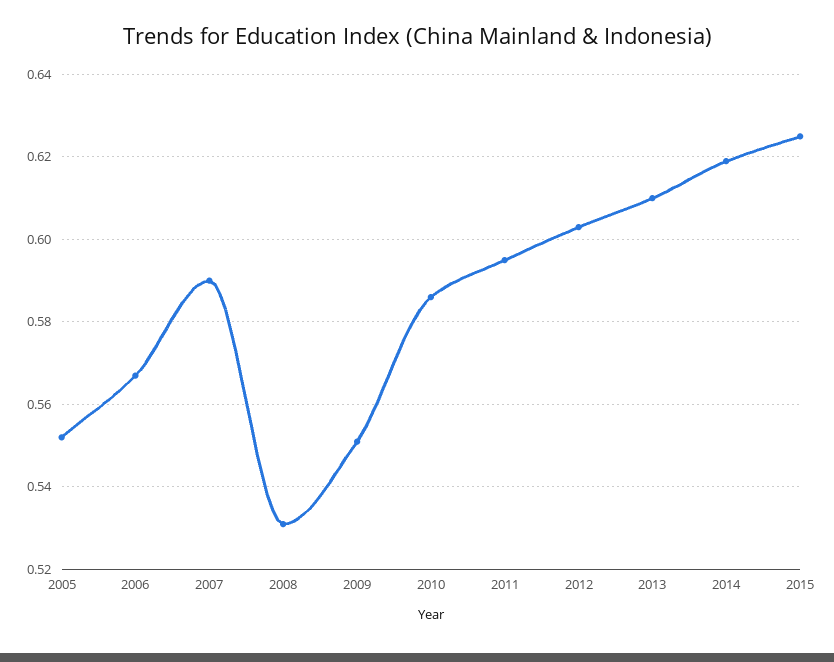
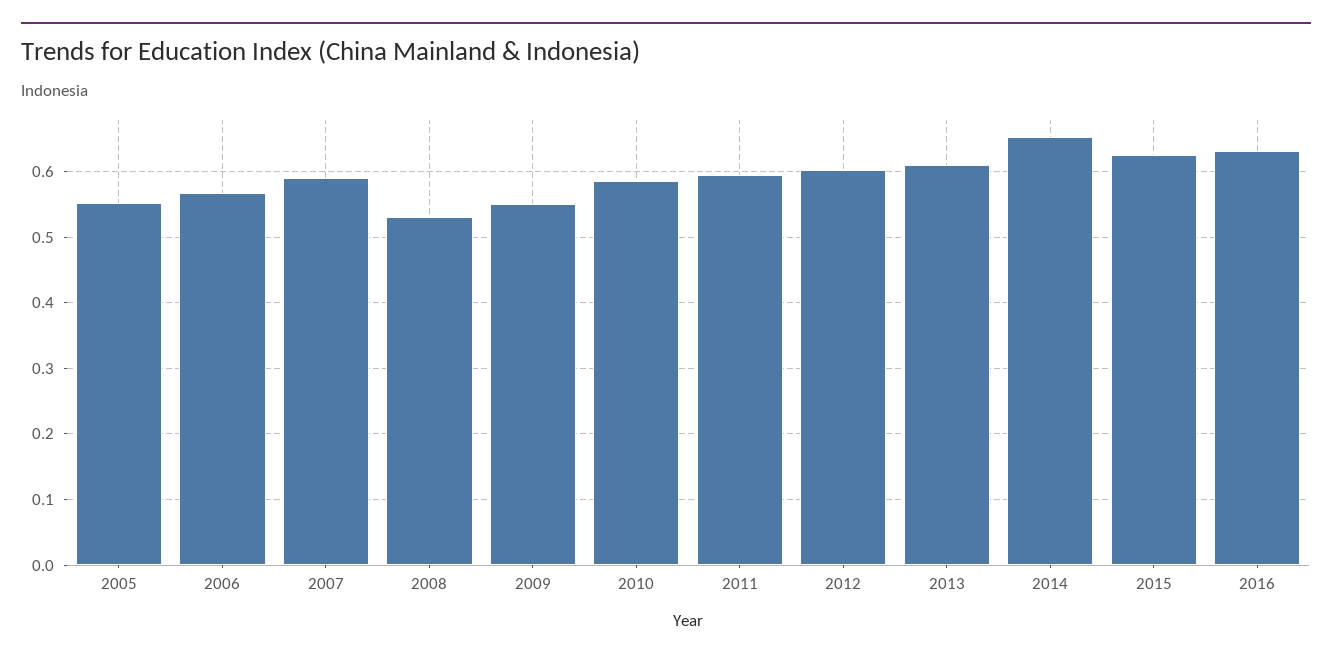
2014: 0.62 -> 0.65
2016: none -> 0.63

